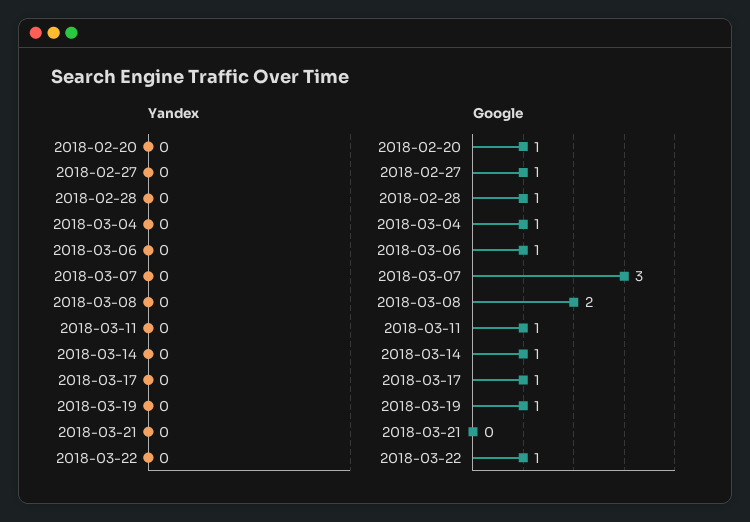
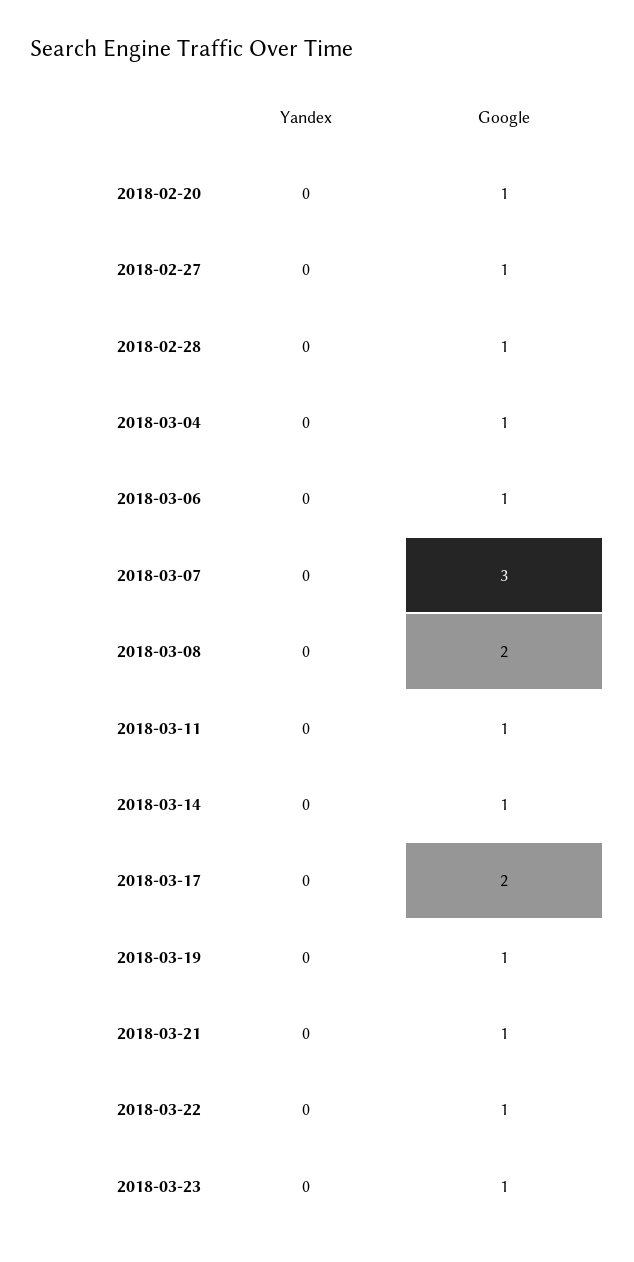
Google, 2018-03-17: 1 -> 2
Google, 2018-03-21: 0 -> 1
Yandex, 2018-03-23: none -> 0
Google, 2018-03-23: none -> 1

